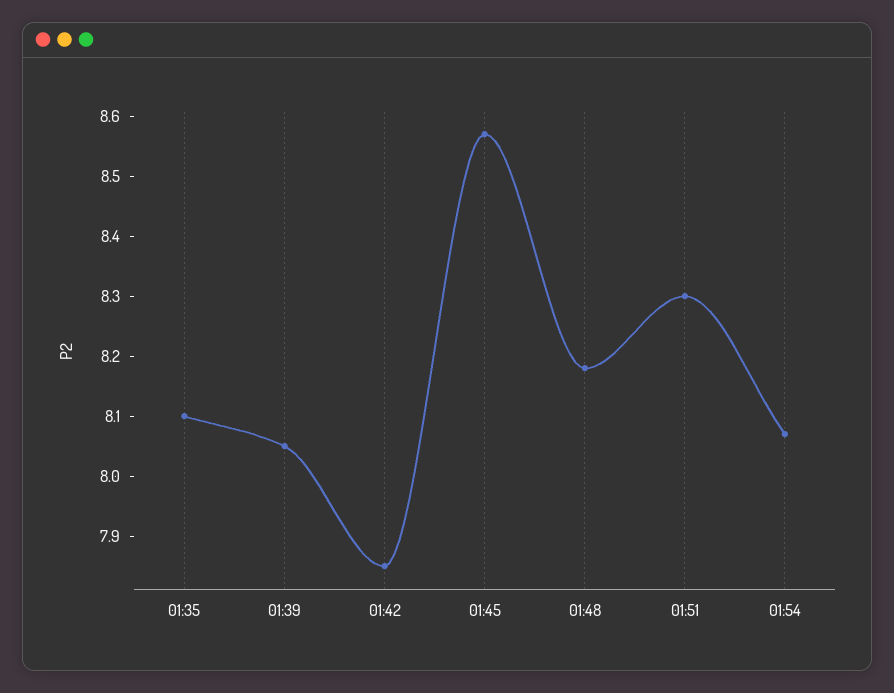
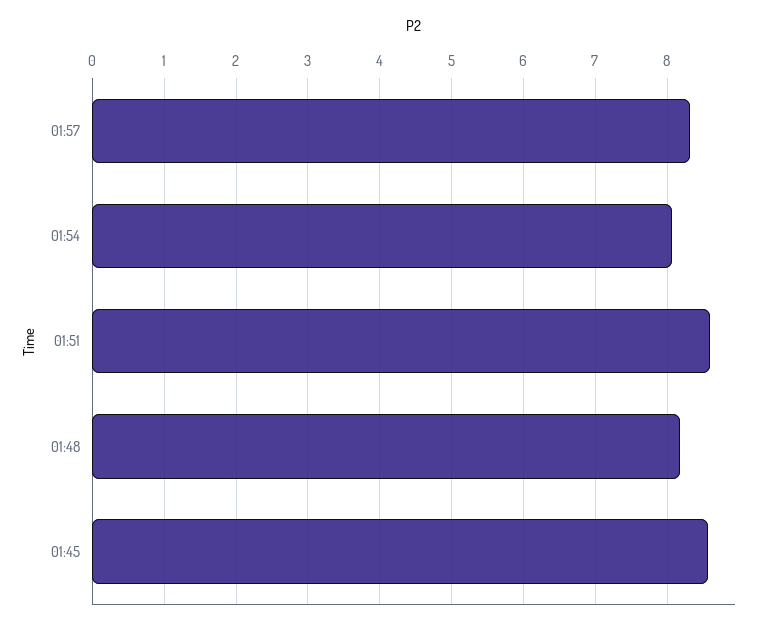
01:35: 8.1 -> none
01:39: 8.05 -> none
01:42: 7.85 -> none
01:51: 8.3 -> 8.6
01:57: none -> 8.3

